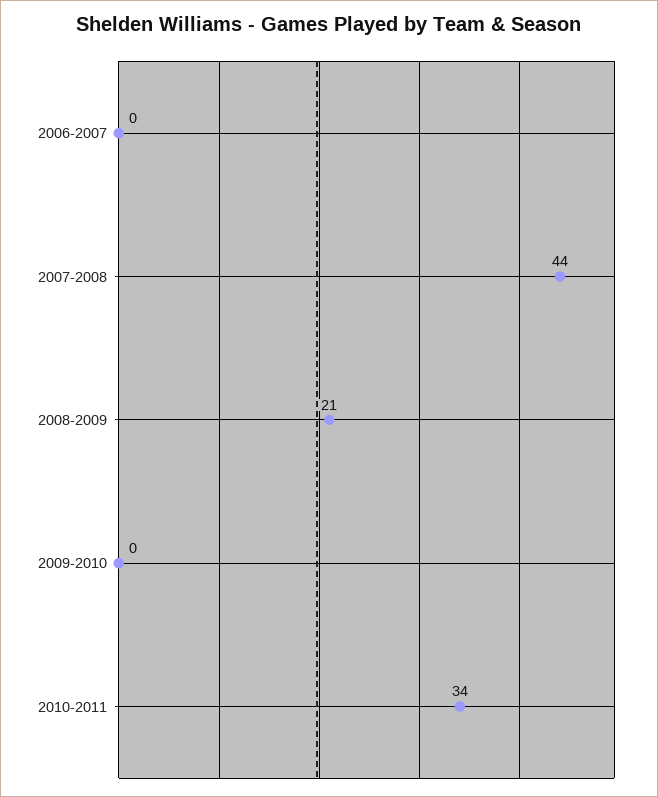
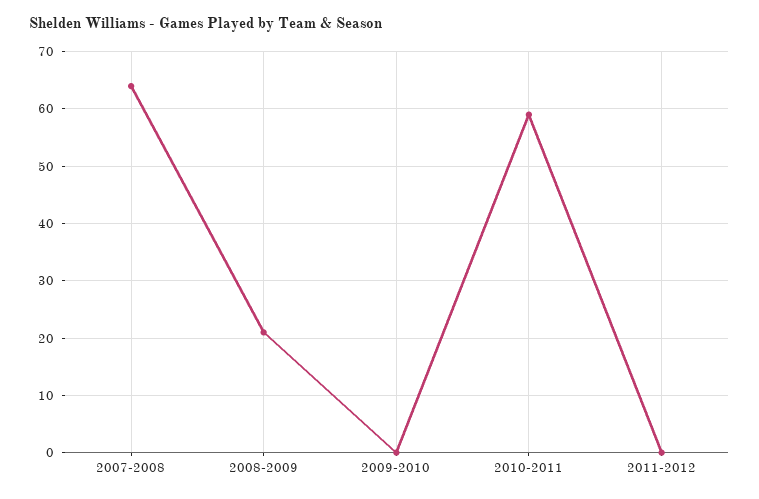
2006-2007: 0 -> none
2007-2008: 44 -> 65
2010-2011: 34 -> 60
2011-2012: none -> 0

